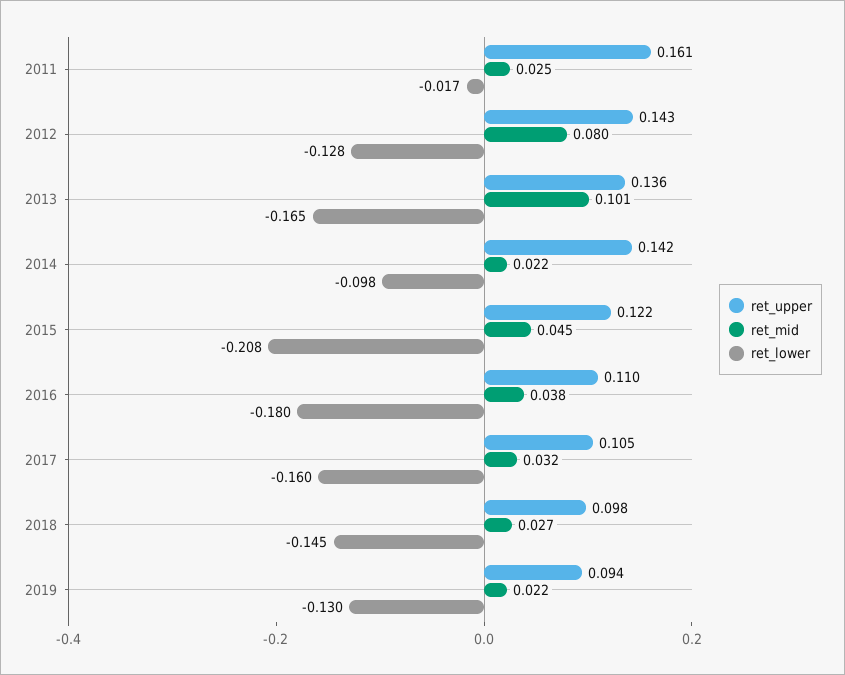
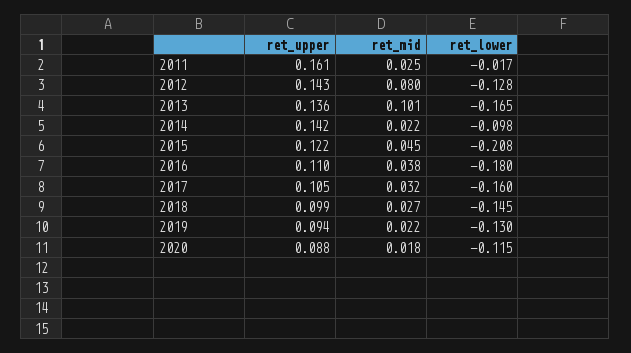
ret_upper, 2018: 0.098 -> 0.099
ret_upper, 2020: none -> 0.088
ret_mid, 2020: none -> 0.018
ret_lower, 2020: none -> -0.115

